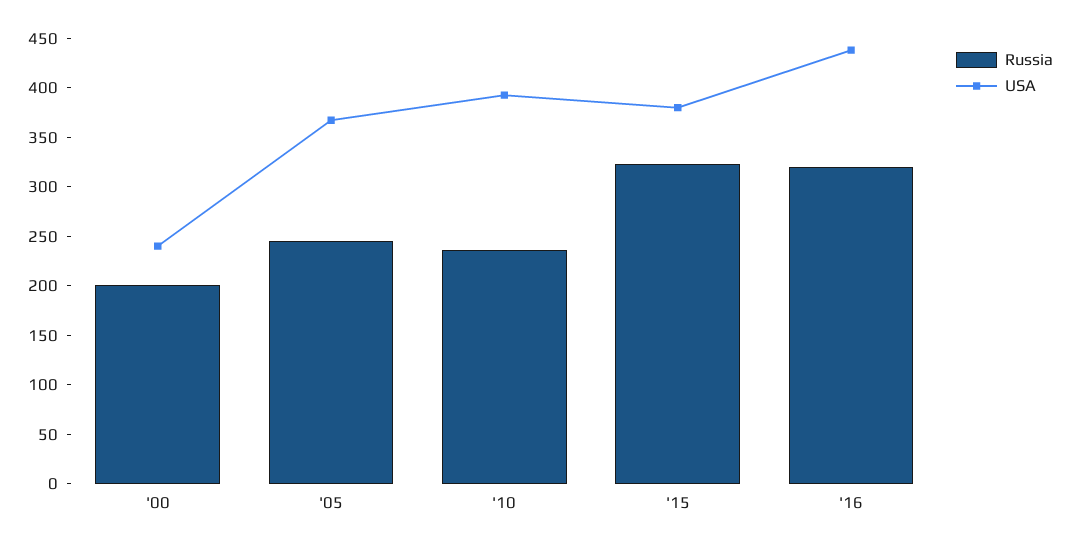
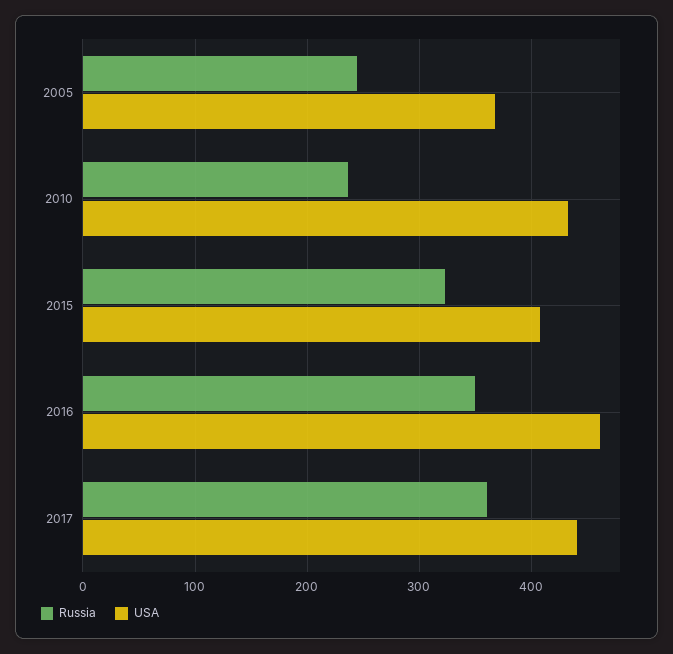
Russia, '00: 200 -> none
USA, '00: 240 -> none
USA, '10: 390 -> 430
USA, '15: 380 -> 410
Russia, '16: 320 -> 350
USA, '16: 440 -> 460
Russia, 2017: none -> 360
USA, 2017: none -> 440

